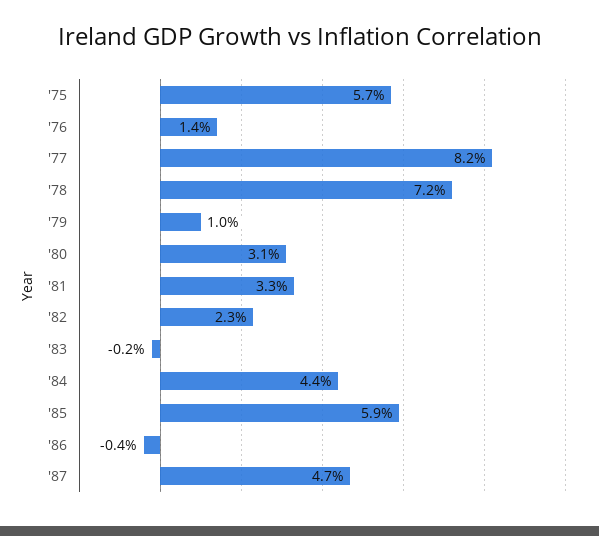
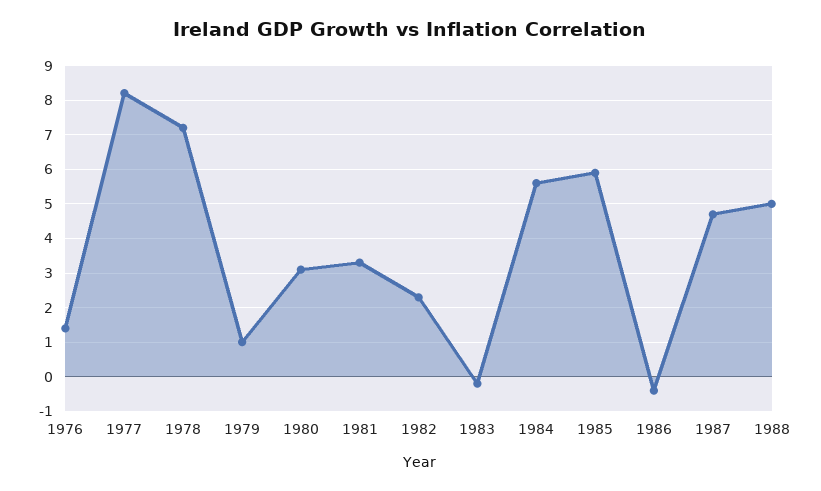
'75: 5.7 -> none
'84: 4.4 -> 5.5
1988: none -> 5

